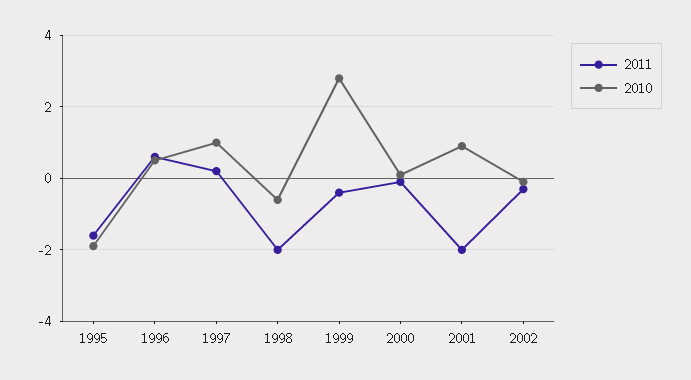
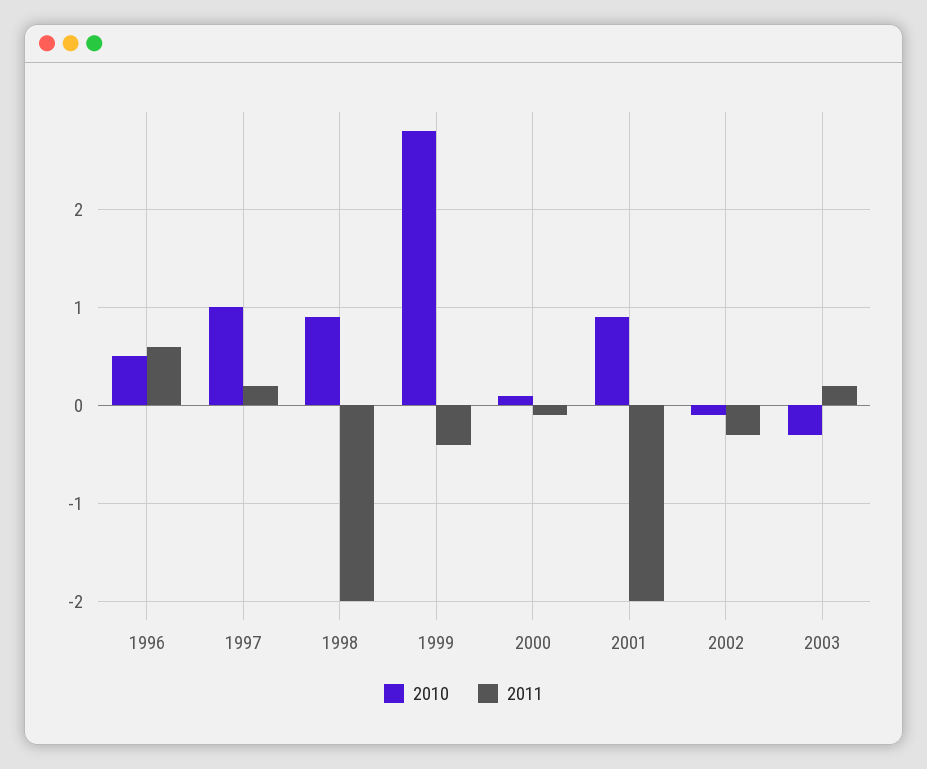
2011, 1995: -1.5 -> none
2010, 1995: -2 -> none
2010, 1998: -0.5 -> 0.9
2010, 2003: none -> -0.3
2011, 2003: none -> 0.2

